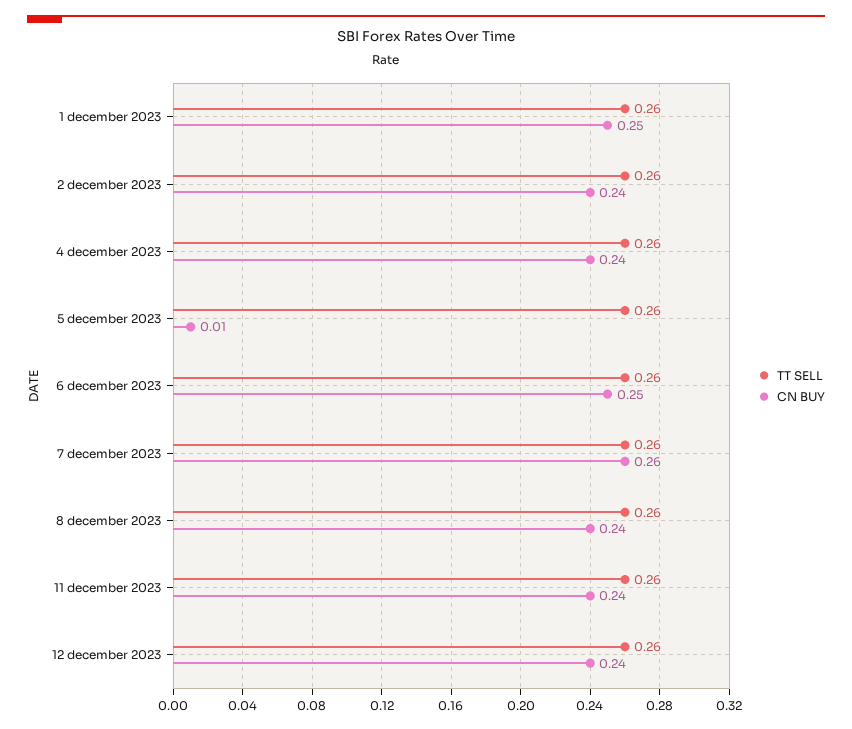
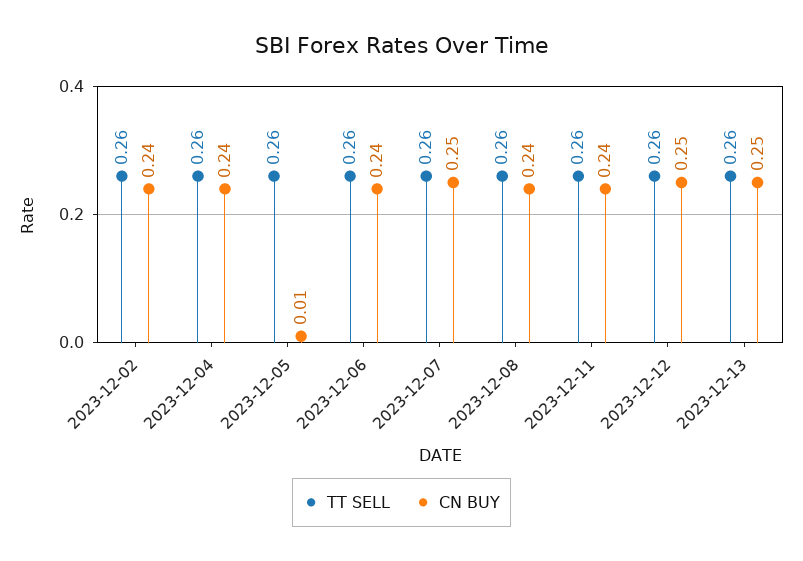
TT SELL, 1 december 2023: 0.26 -> none
CN BUY, 1 december 2023: 0.25 -> none
CN BUY, 6 december 2023: 0.25 -> 0.24
CN BUY, 7 december 2023: 0.26 -> 0.25
CN BUY, 12 december 2023: 0.24 -> 0.25
TT SELL, 2023-12-13: none -> 0.26
CN BUY, 2023-12-13: none -> 0.25

